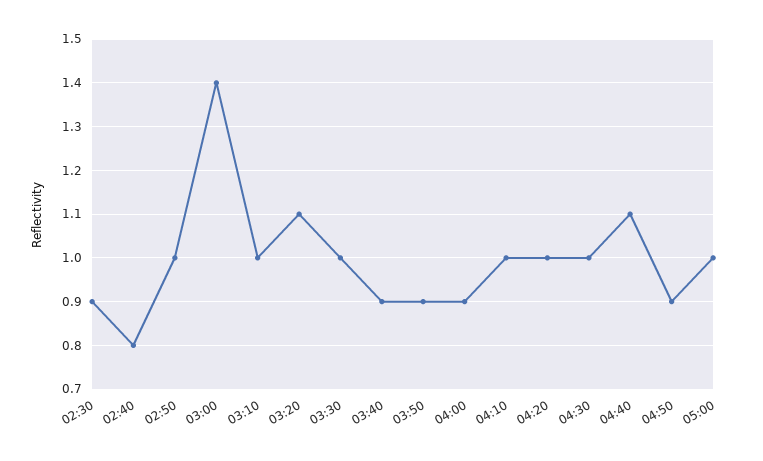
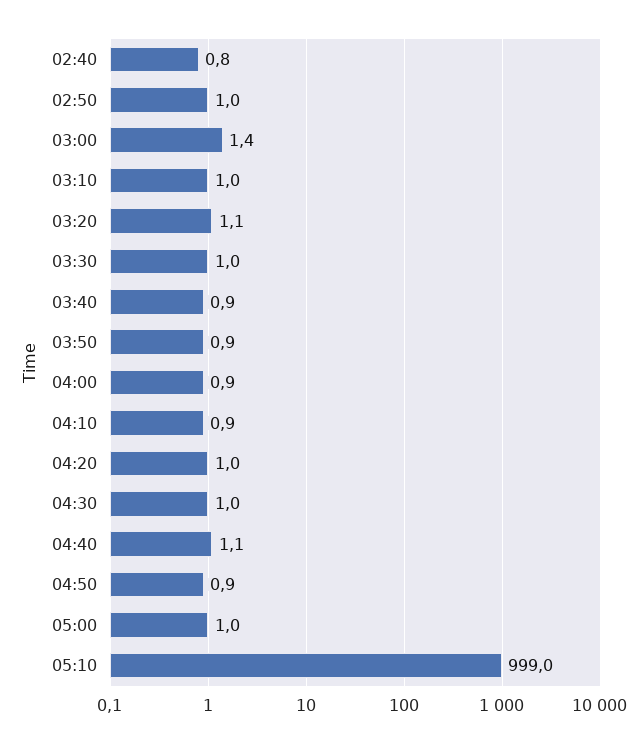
02:30: 0.9 -> none
04:10: 1 -> 0.9
05:10: none -> 999

